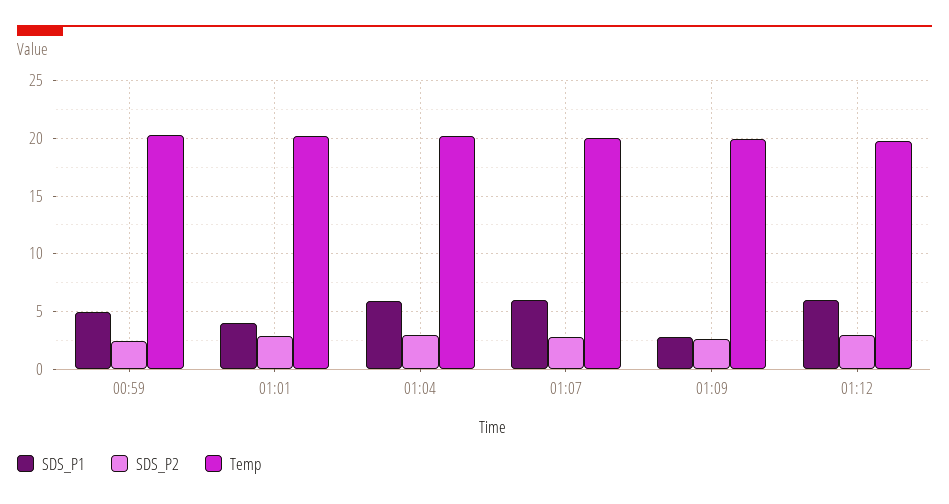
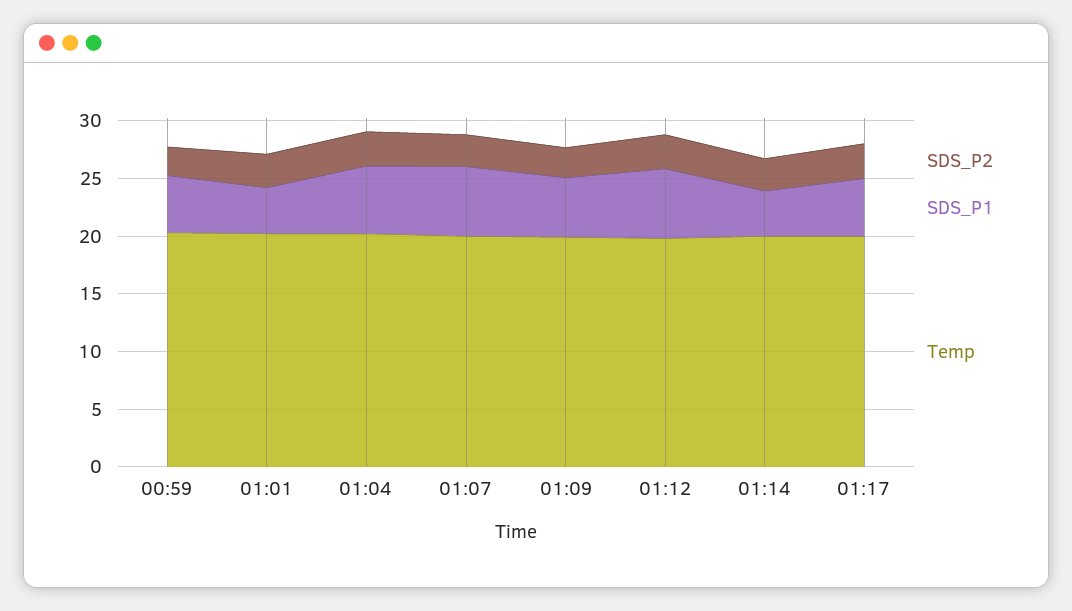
SDS_P1, 01:09: 3 -> 5
SDS_P2, 01:14: none -> 3
SDS_P1, 01:14: none -> 4
Temp, 01:14: none -> 20
SDS_P2, 01:17: none -> 3
SDS_P1, 01:17: none -> 5
Temp, 01:17: none -> 20

